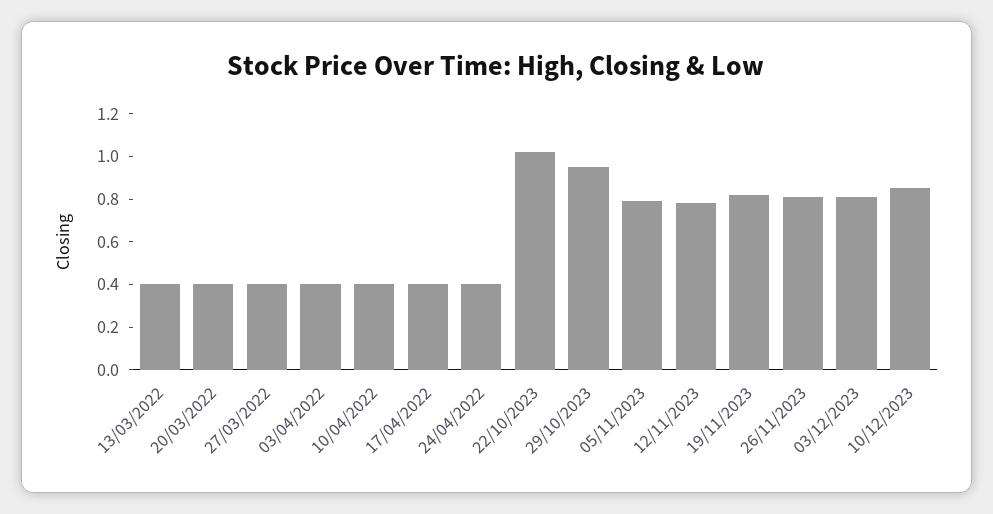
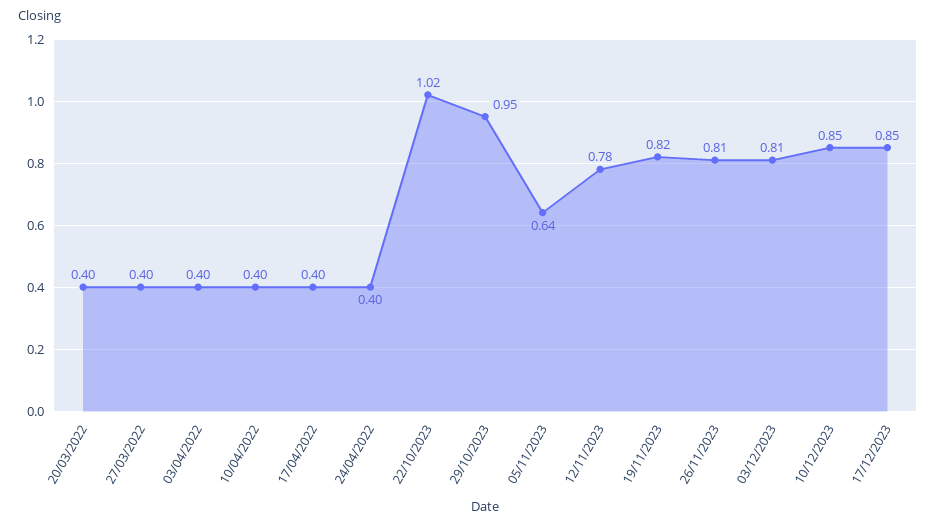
13/03/2022: 0.4 -> none
05/11/2023: 0.8 -> 0.64
17/12/2023: none -> 0.85

